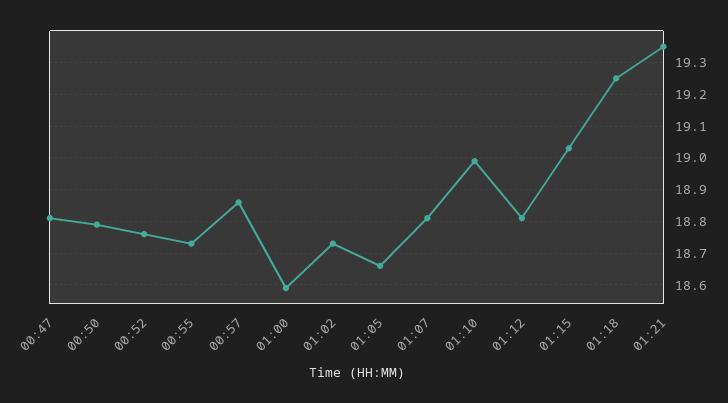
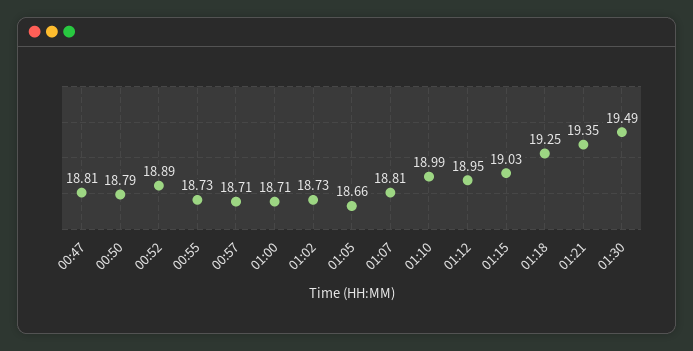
00:52: 18.75 -> 18.89
00:57: 18.85 -> 18.71
01:00: 18.6 -> 18.71
01:12: 18.8 -> 18.95
01:30: none -> 19.49

